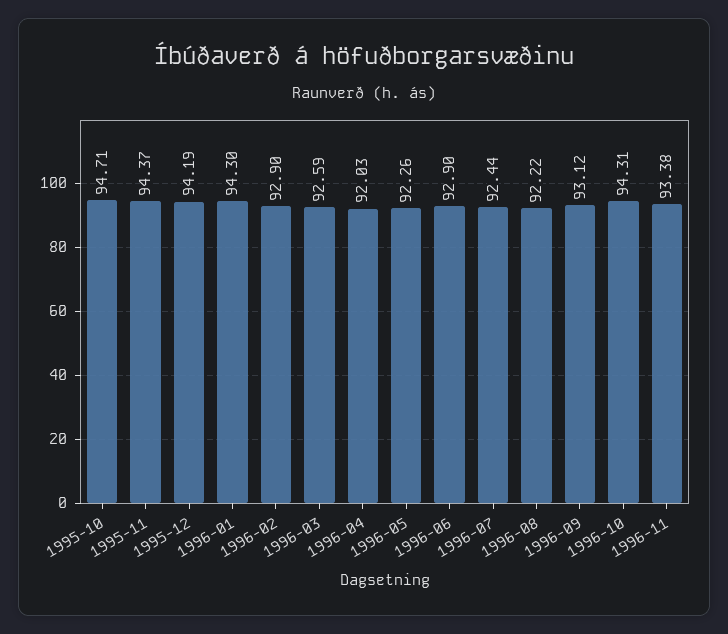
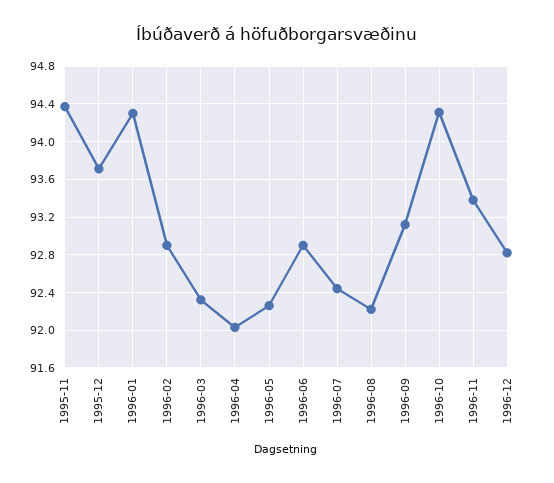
1995-10: 94.71 -> none
1995-12: 94.19 -> 93.7
1996-03: 92.59 -> 92.3
1996-12: none -> 92.8

